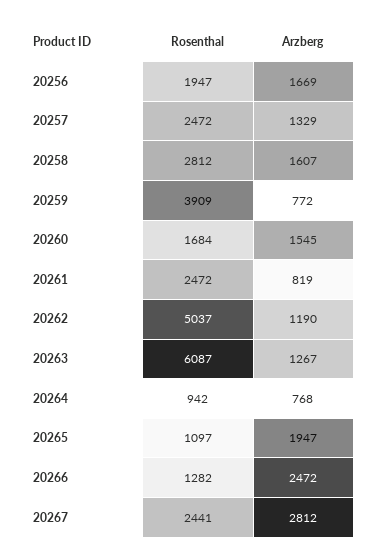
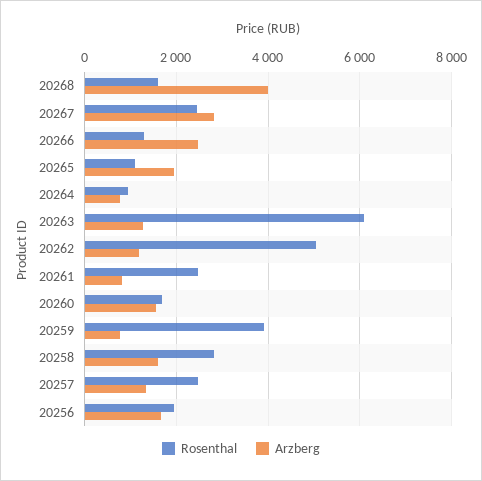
Rosenthal, 20268: none -> 1600
Arzberg, 20268: none -> 4000

